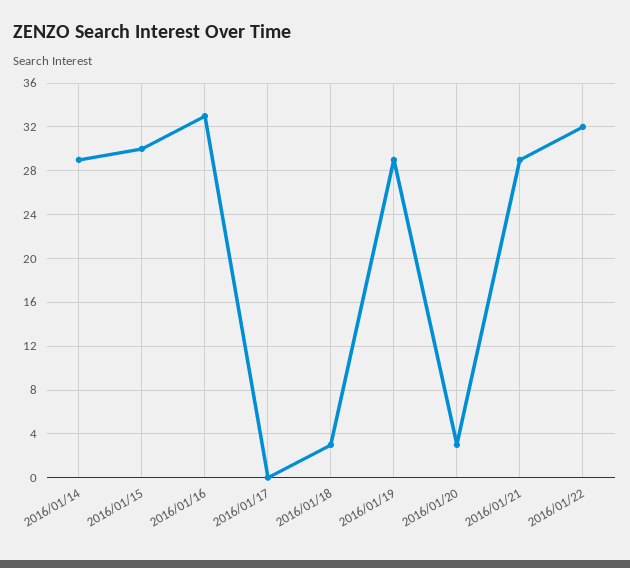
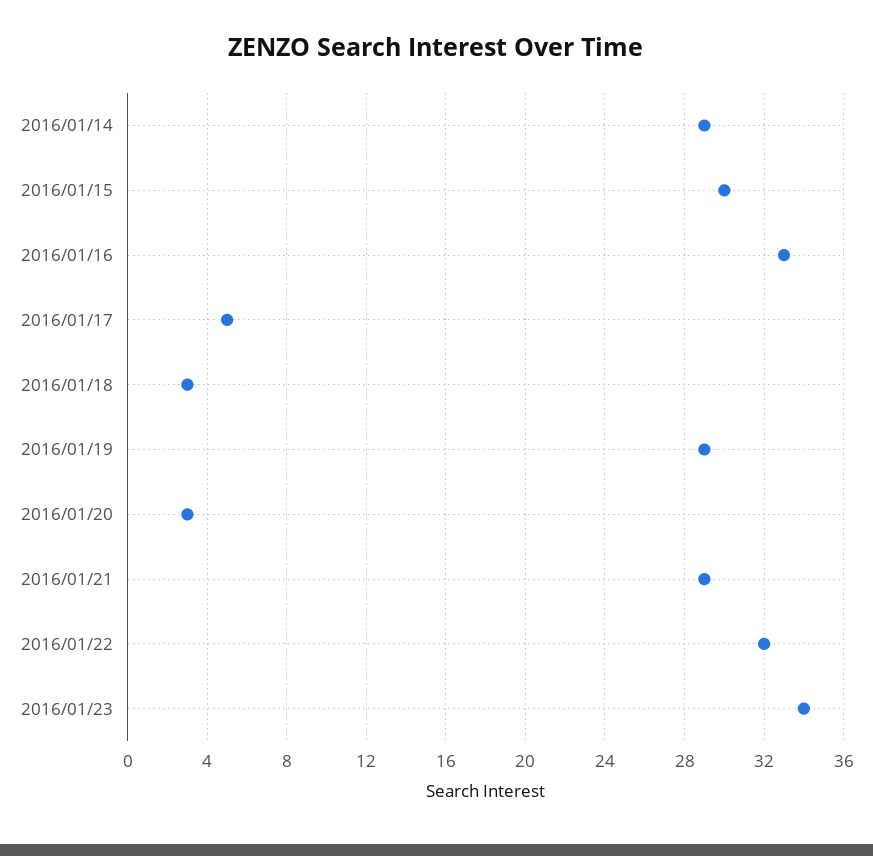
2016/01/17: 0 -> 5
2016/01/23: none -> 34

